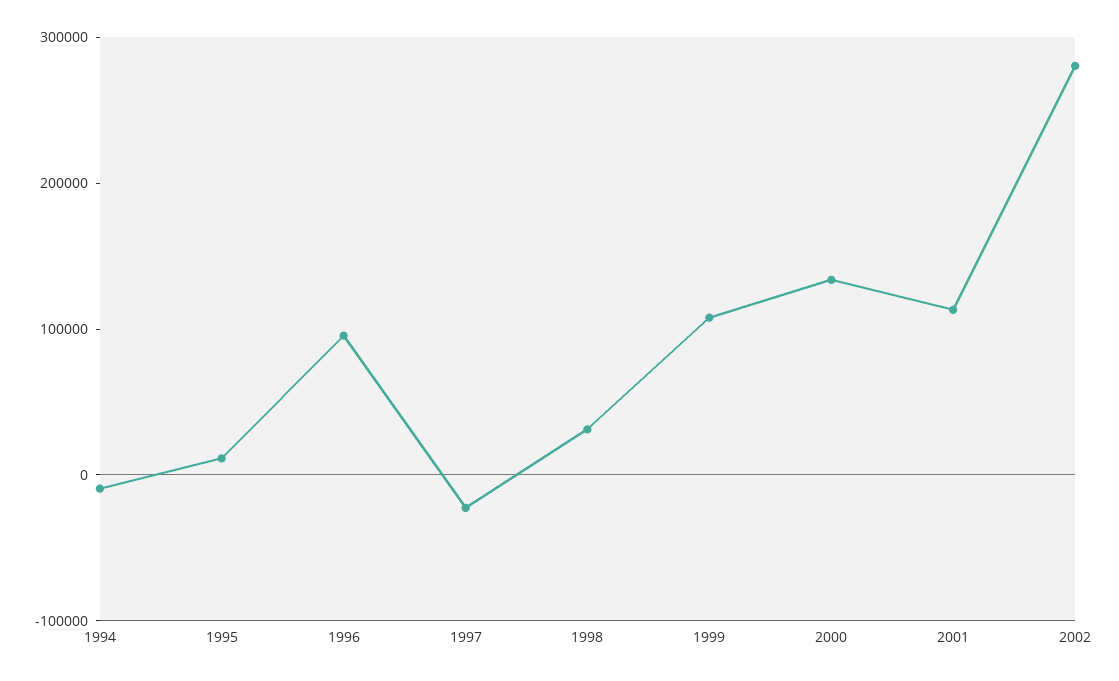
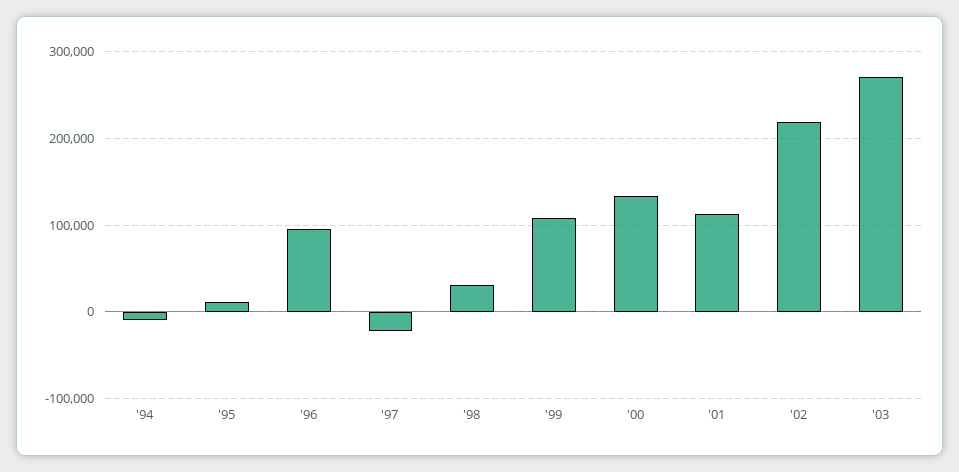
2002: 280000 -> 220000
'03: none -> 270000

